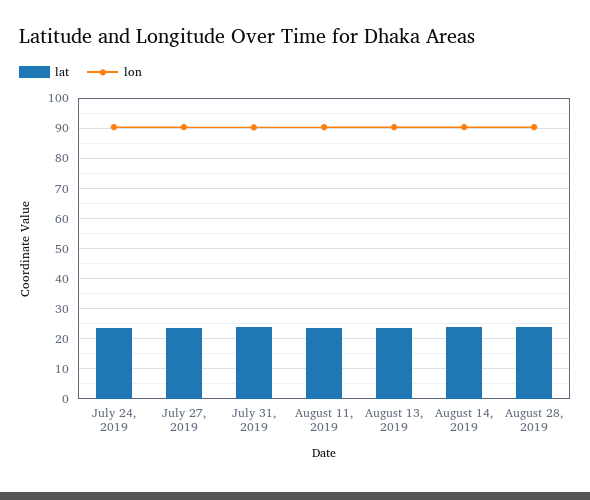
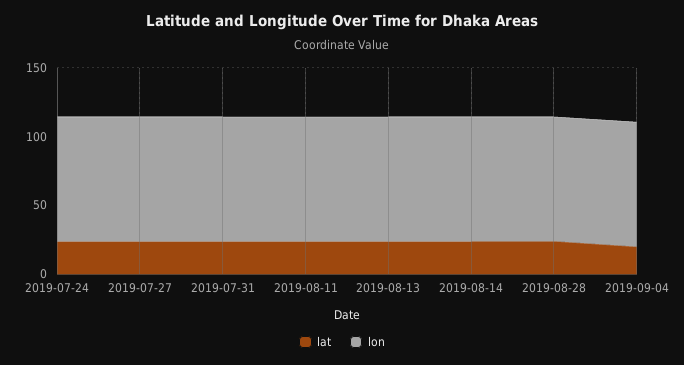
lat, 2019-09-04: none -> 20
lon, 2019-09-04: none -> 90

